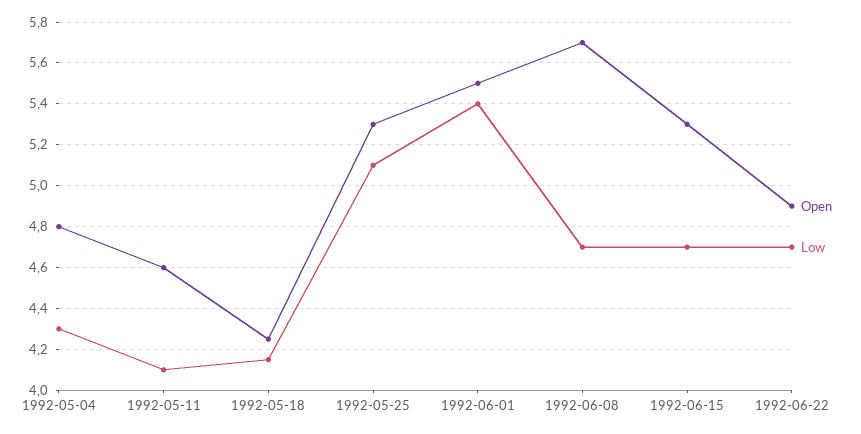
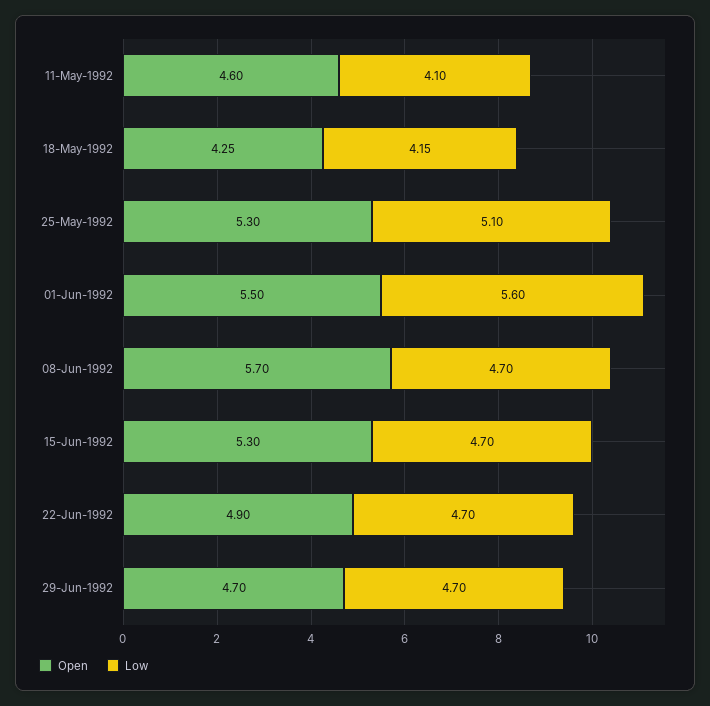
Open, 1992-05-04: 4.8 -> none
Low, 1992-05-04: 4.3 -> none
Low, 1992-06-01: 5.4 -> 5.6
Open, 29-Jun-1992: none -> 4.7
Low, 29-Jun-1992: none -> 4.7

